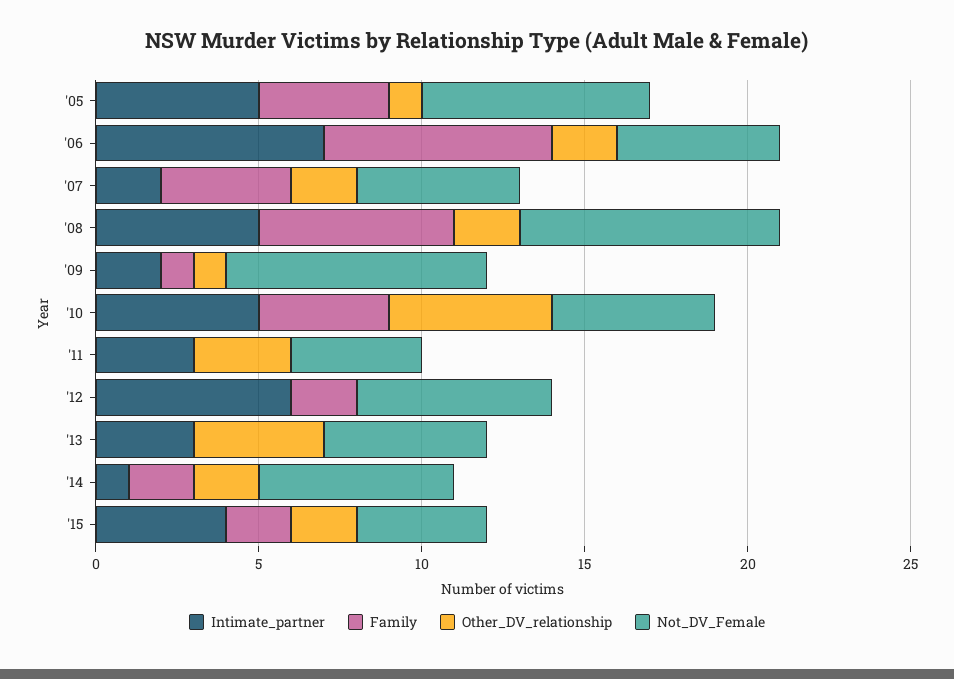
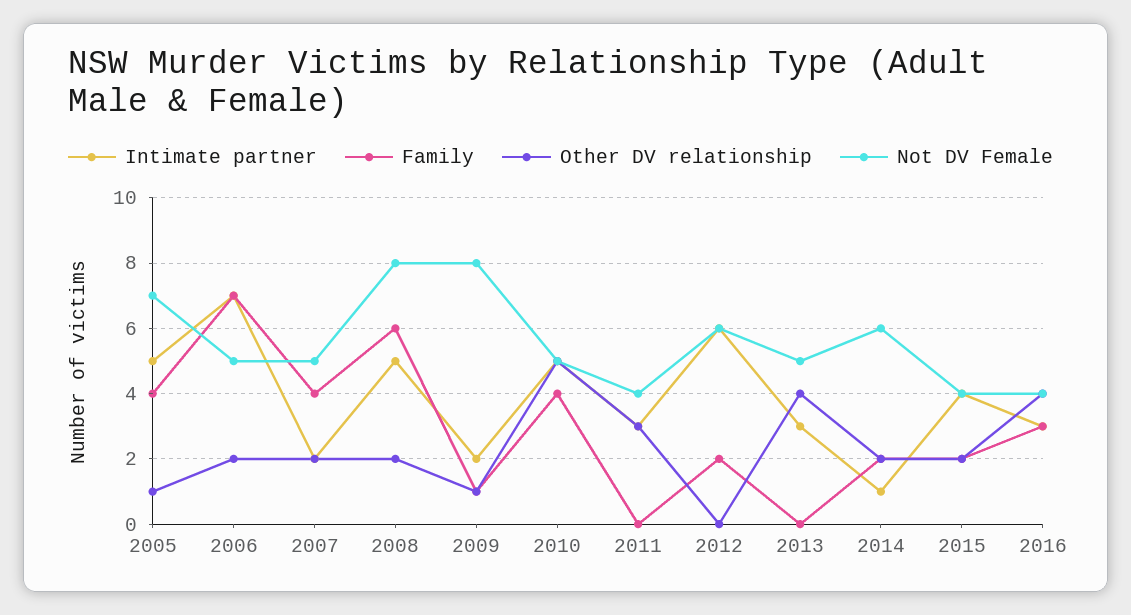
Intimate_partner, 2016: none -> 3
Family, 2016: none -> 3
Other_DV_relationship, 2016: none -> 4
Not_DV_Female, 2016: none -> 4

